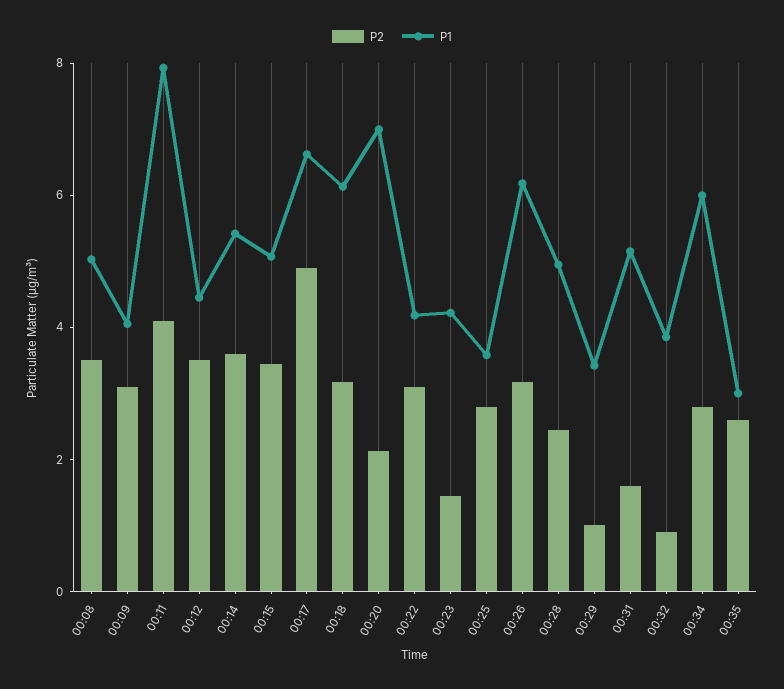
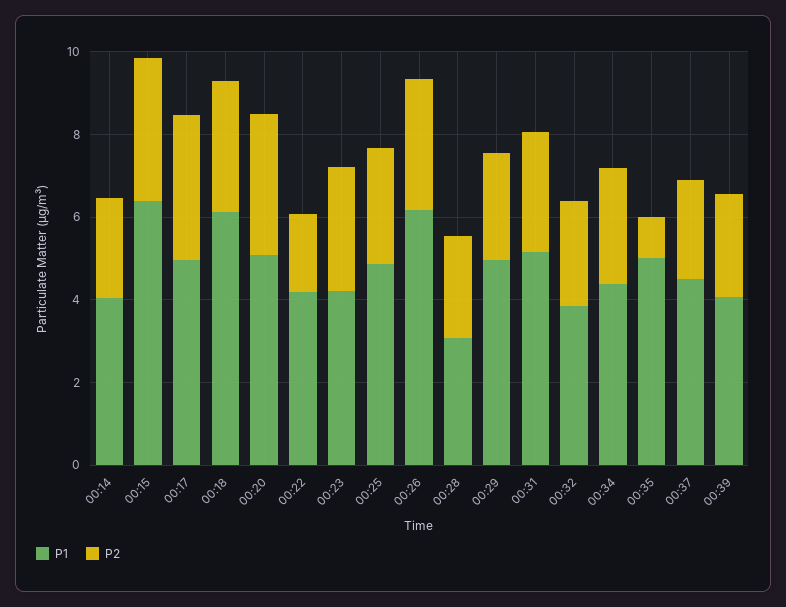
P2, 00:08: 3.5 -> none
P1, 00:08: 5 -> none
P2, 00:09: 3 -> none
P1, 00:09: 4 -> none
P2, 00:11: 4 -> none
P1, 00:11: 8 -> none
P2, 00:12: 3.5 -> none
P1, 00:12: 4.5 -> none
P2, 00:14: 3.5 -> 2.5
P1, 00:14: 5.5 -> 4
P1, 00:15: 5 -> 6.5
P2, 00:17: 5 -> 3.5
P1, 00:17: 6.5 -> 5
P2, 00:20: 2 -> 3.5
P1, 00:20: 7 -> 5
P2, 00:22: 3 -> 2
P2, 00:23: 1.5 -> 3
P1, 00:25: 3.5 -> 5
P1, 00:28: 5 -> 3
P2, 00:29: 1 -> 2.5
P1, 00:29: 3.5 -> 5
P2, 00:31: 1.5 -> 3
P2, 00:32: 1 -> 2.5
P1, 00:34: 6 -> 4.5
P2, 00:35: 2.5 -> 1
P1, 00:35: 3 -> 5
P1, 00:37: none -> 4.5
P2, 00:37: none -> 2.5
P1, 00:39: none -> 4
P2, 00:39: none -> 2.5

